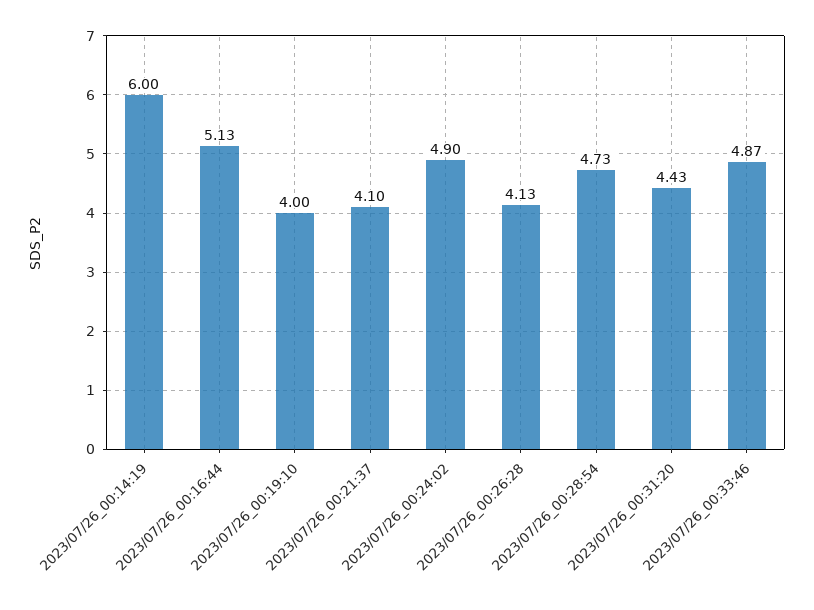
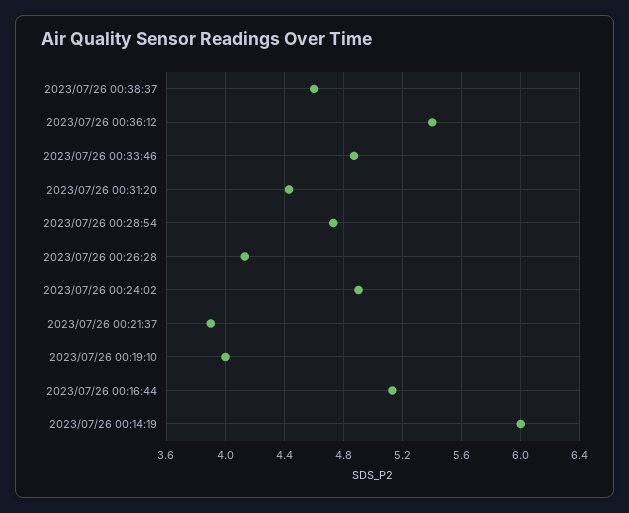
2023/07/26_00:21:37: 4.1 -> 3.9
2023/07/26 00:38:37: none -> 4.6
2023/07/26 00:36:12: none -> 5.4

